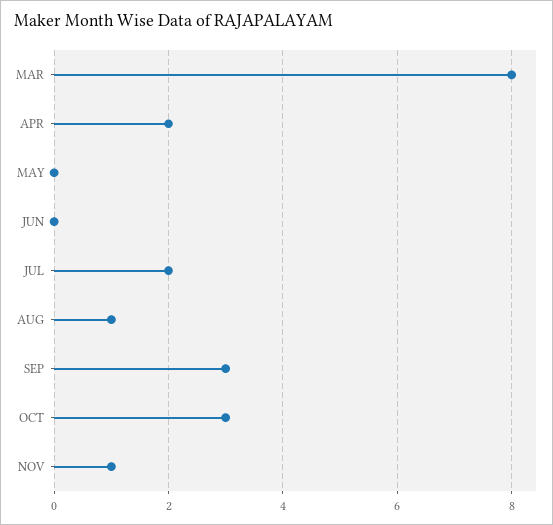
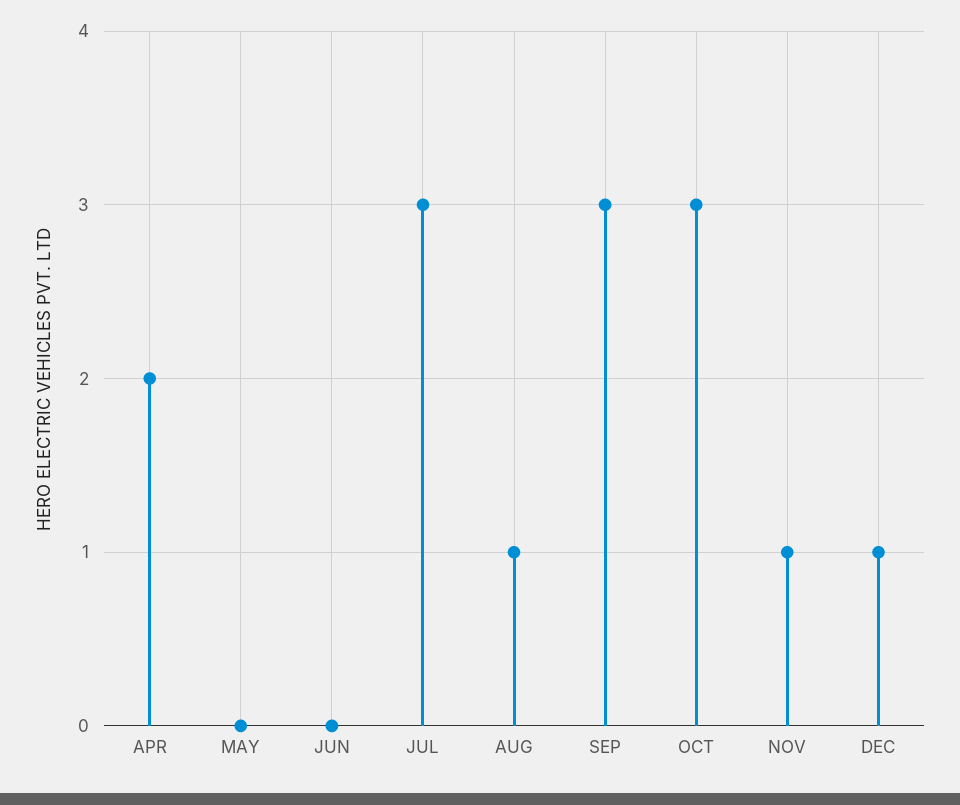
MAR: 8 -> none
JUL: 2 -> 3
DEC: none -> 1

